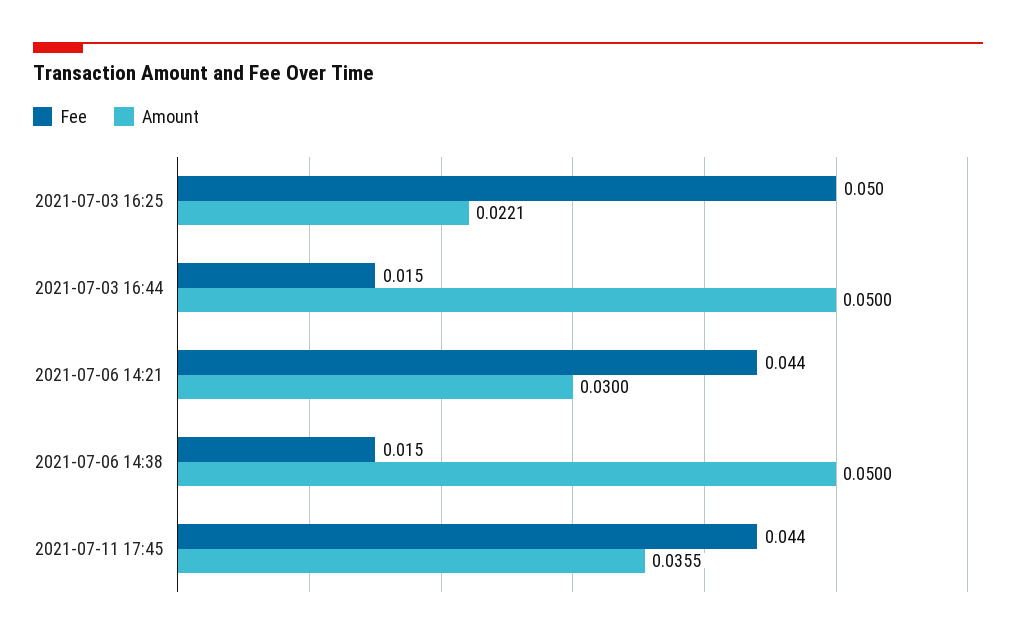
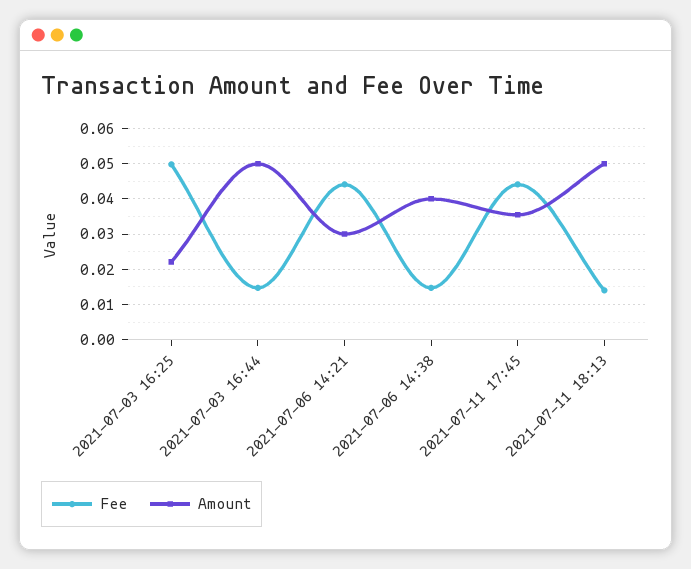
Amount, 2021-07-06 14:38: 0.05 -> 0.04
Fee, 2021-07-11 18:13: none -> 0.014
Amount, 2021-07-11 18:13: none -> 0.05

